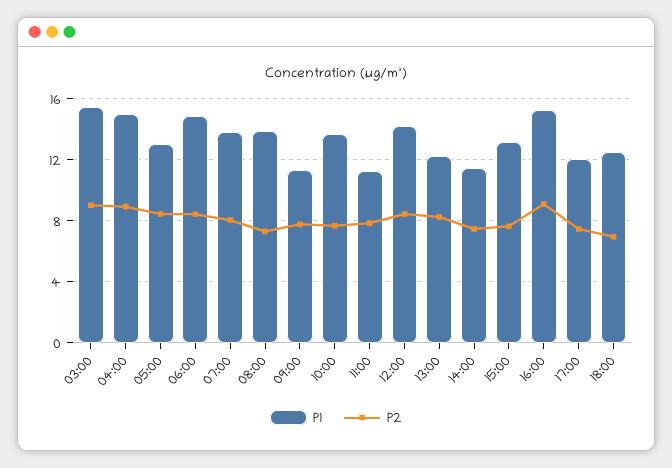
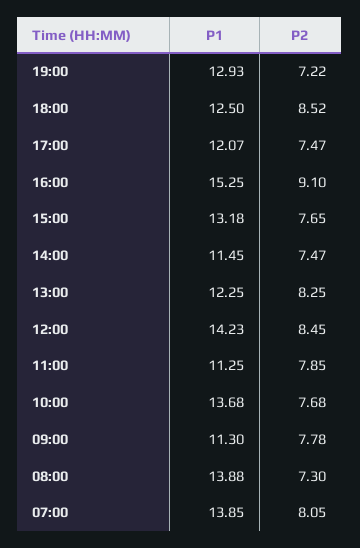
P1, 03:00: 15.5 -> none
P2, 03:00: 9 -> none
P1, 04:00: 15 -> none
P2, 04:00: 9 -> none
P1, 05:00: 13 -> none
P2, 05:00: 8.5 -> none
P1, 06:00: 15 -> none
P2, 06:00: 8.5 -> none
P2, 18:00: 7 -> 8.52
P1, 19:00: none -> 12.93
P2, 19:00: none -> 7.22

